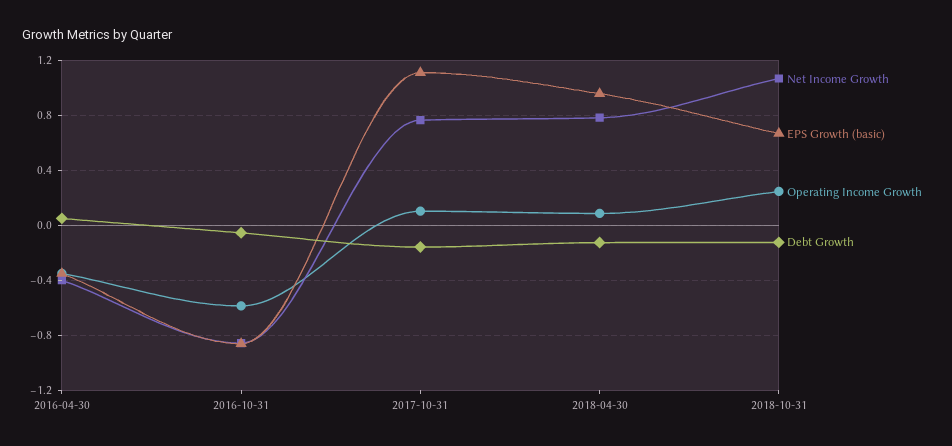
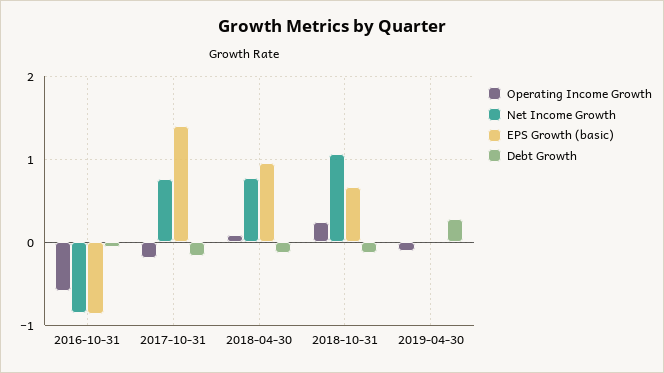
Net Income Growth, 2016-04-30: -0.4 -> none
EPS Growth (basic), 2016-04-30: -0.35 -> none
Operating Income Growth, 2016-04-30: -0.35 -> none
Debt Growth, 2016-04-30: 0.05 -> none
EPS Growth (basic), 2017-10-31: 1.1 -> 1.4
Operating Income Growth, 2017-10-31: 0.1 -> -0.2
Operating Income Growth, 2019-04-30: none -> -0.1
Net Income Growth, 2019-04-30: none -> 0
EPS Growth (basic), 2019-04-30: none -> 0
Debt Growth, 2019-04-30: none -> 0.3

